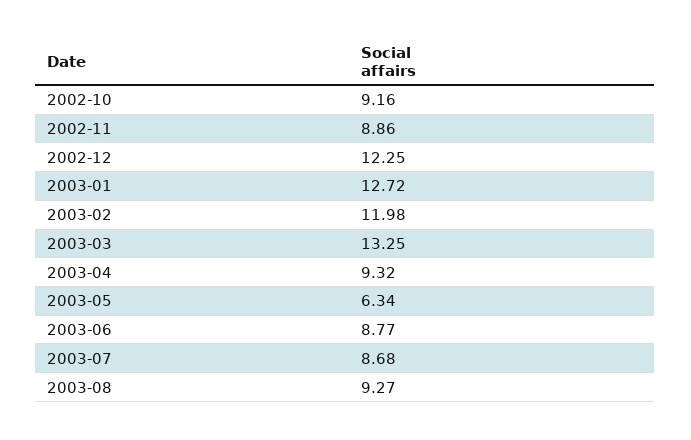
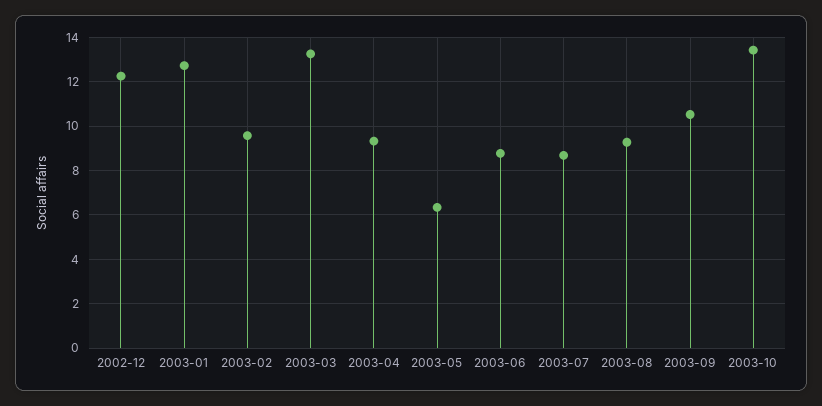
2002-10: 9.16 -> none
2002-11: 8.86 -> none
2003-02: 11.98 -> 9.5
2003-09: none -> 10.5
2003-10: none -> 13.5

